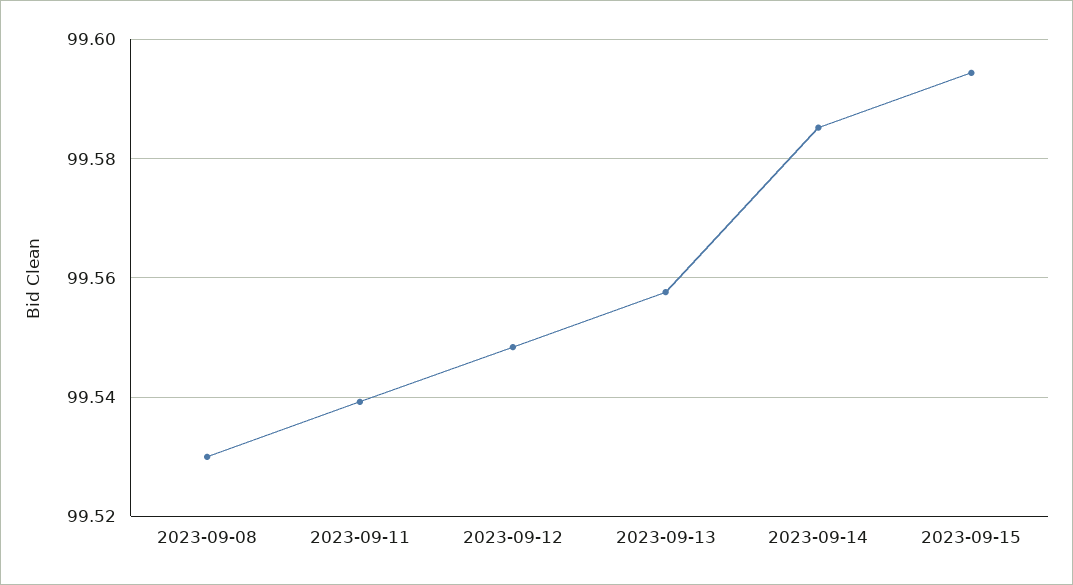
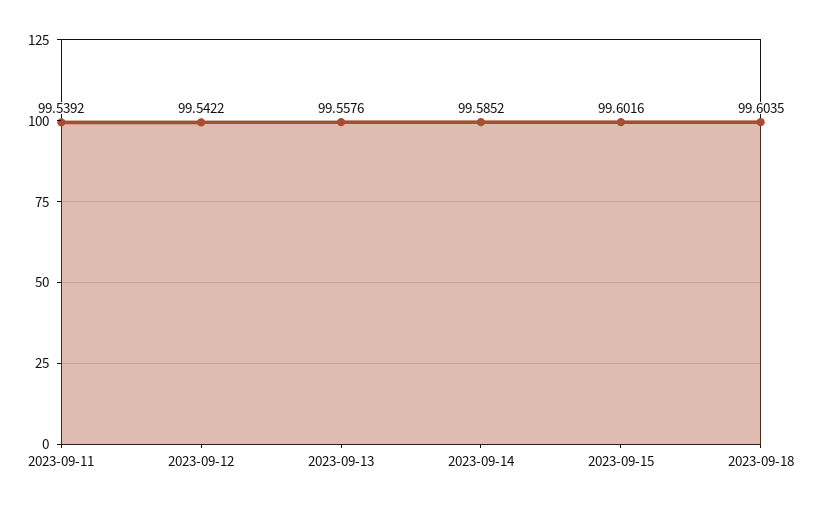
2023-09-08: 99.53 -> none
2023-09-12: 99.548 -> 99.5422
2023-09-15: 99.594 -> 99.6016
2023-09-18: none -> 99.6035

